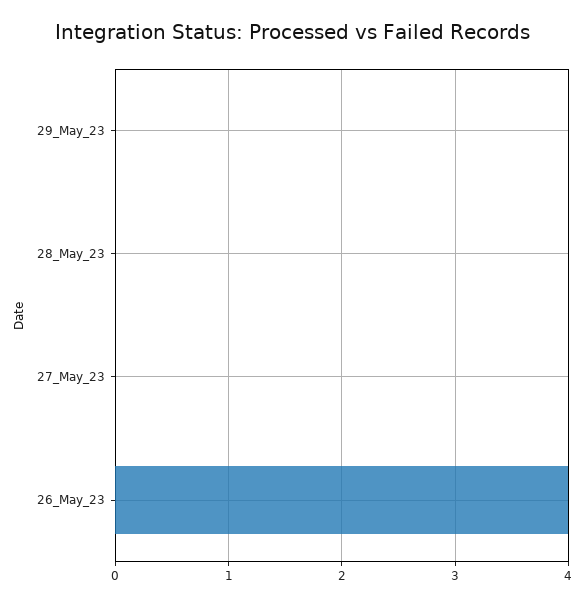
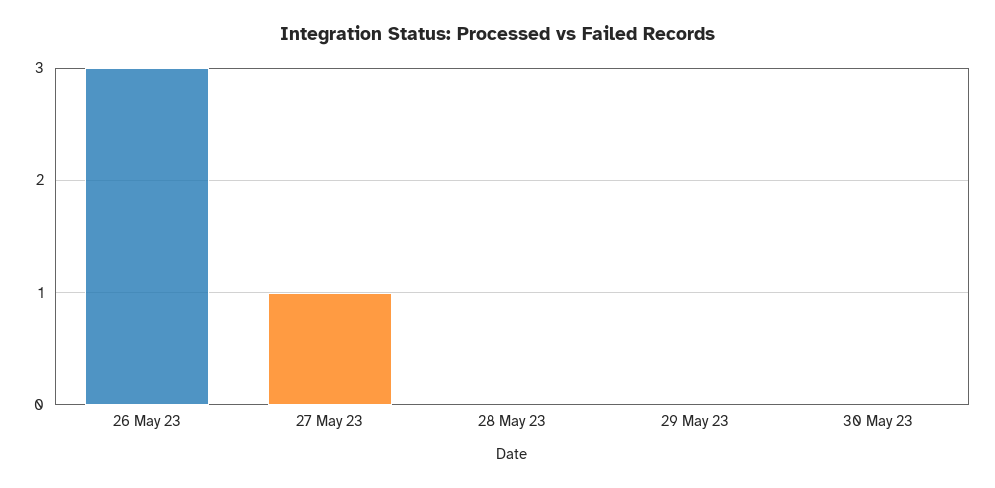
27_May_23: 0 -> 1
26_May_23: 4 -> 3
30 May 23: none -> 0

